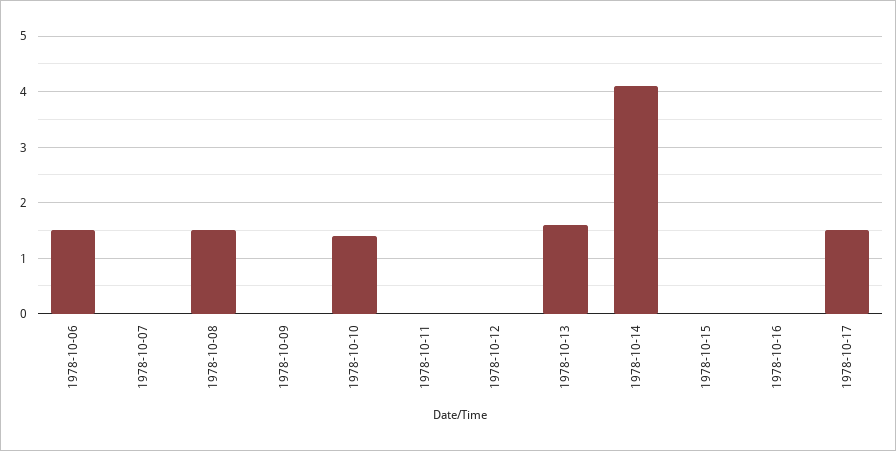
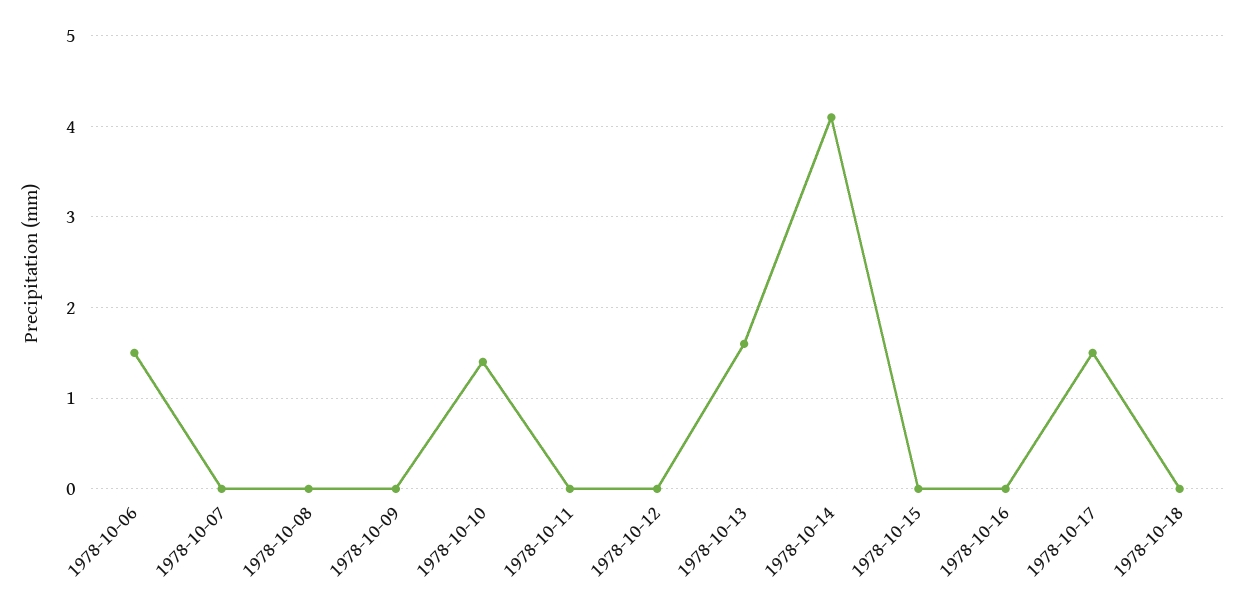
1978-10-08: 1.5 -> 0
1978-10-18: none -> 0

